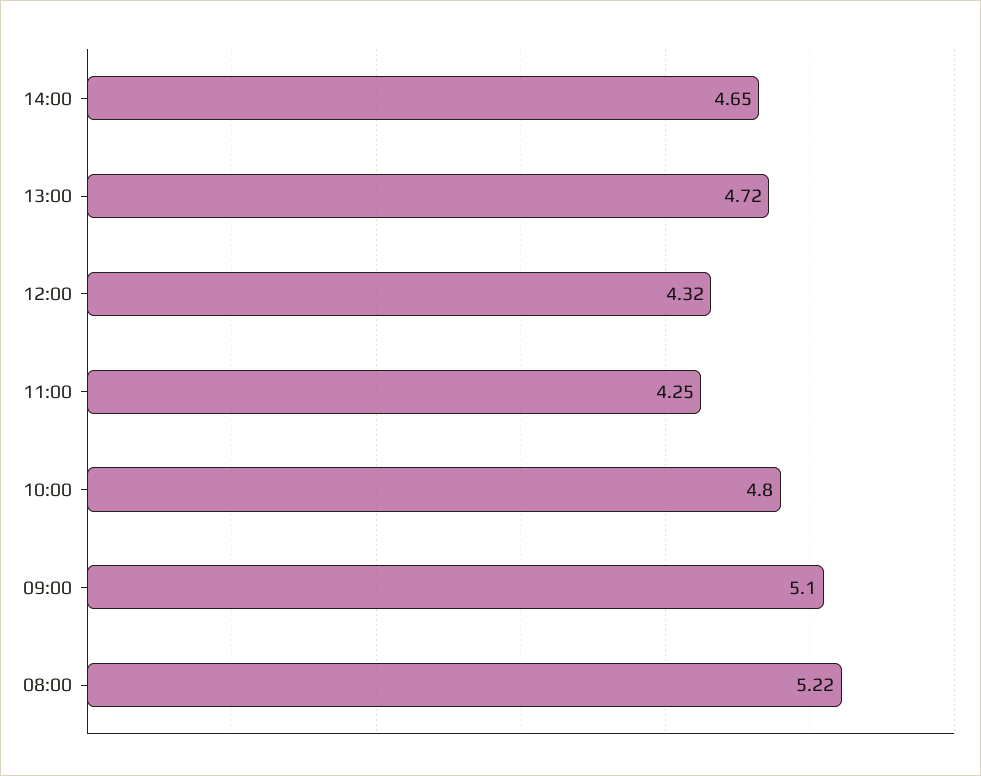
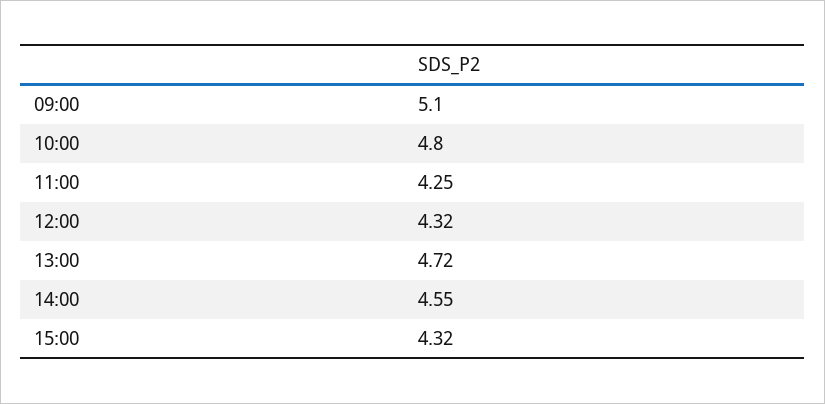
14:00: 4.65 -> 4.55
08:00: 5.22 -> none
15:00: none -> 4.32

